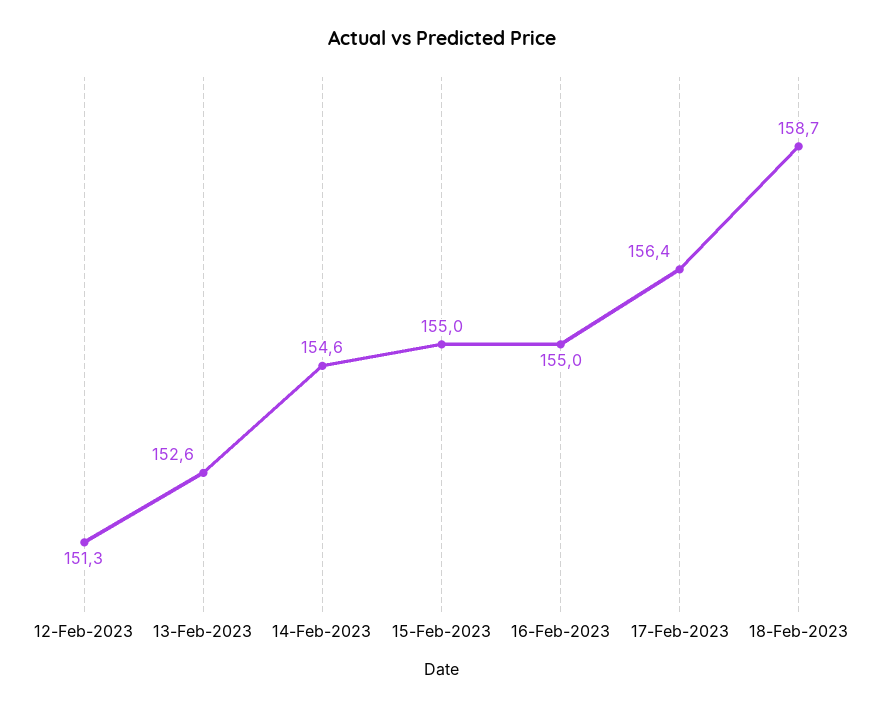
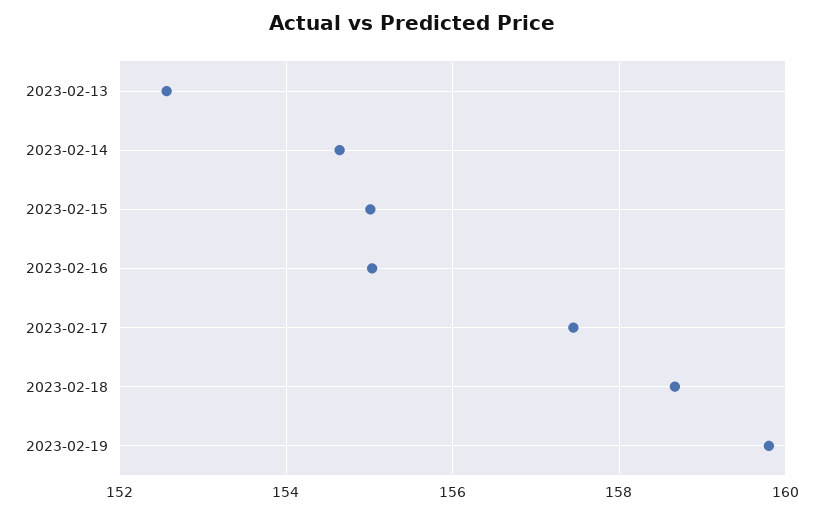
12-Feb-2023: 151.3 -> none
17-Feb-2023: 156.4 -> 157.4
2023-02-19: none -> 159.8

